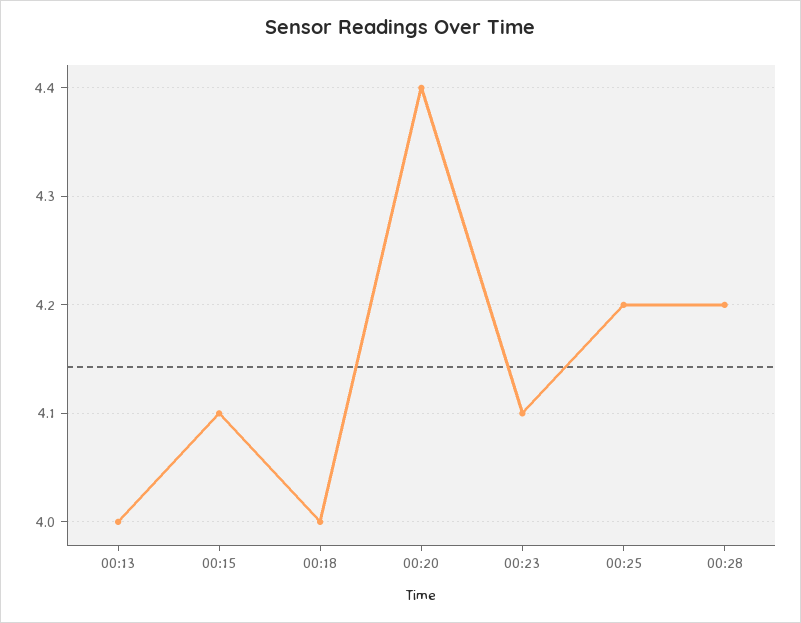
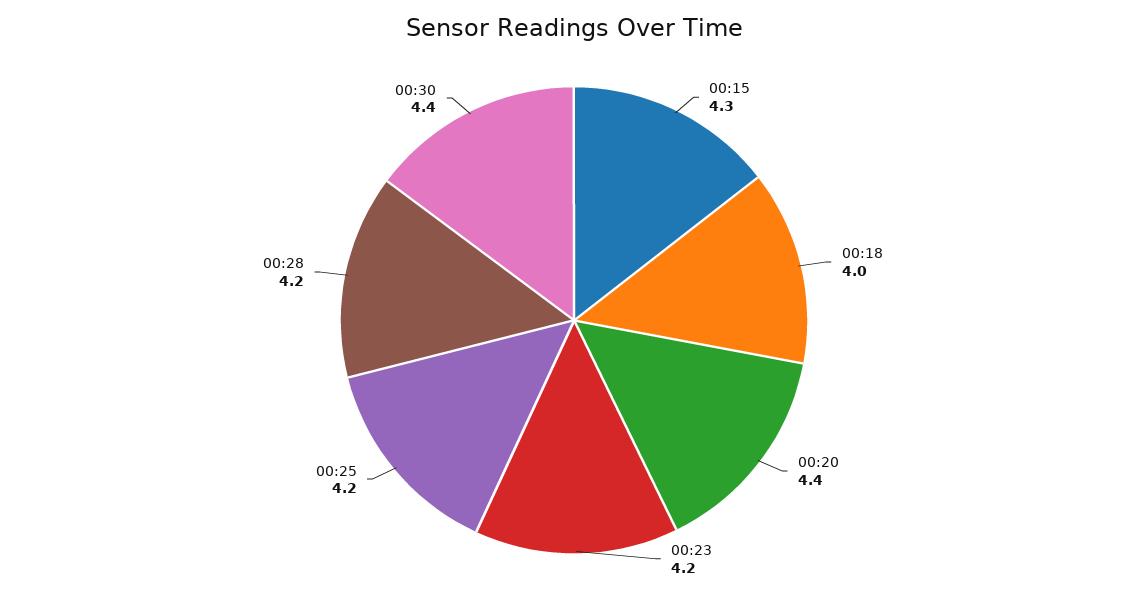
00:13: 4 -> none
00:15: 4.1 -> 4.3
00:23: 4.1 -> 4.2
00:30: none -> 4.4

